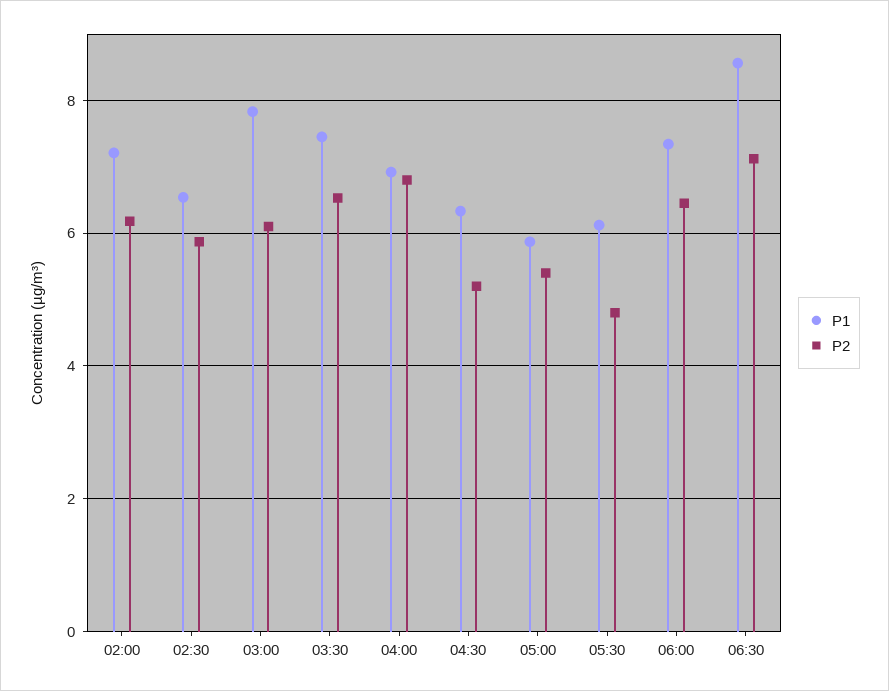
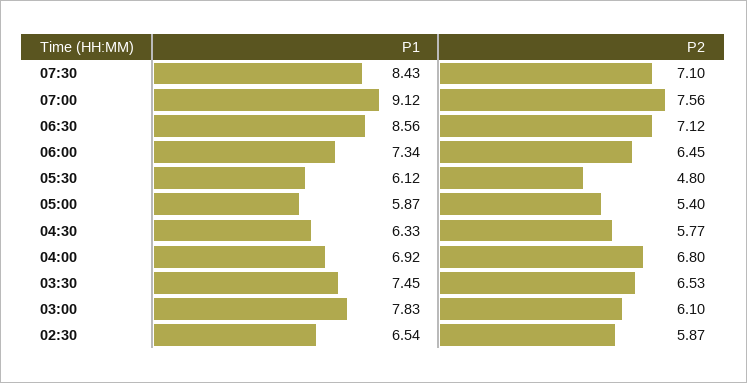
P1, 02:00: 7.2 -> none
P2, 02:00: 6.2 -> none
P2, 04:30: 5.2 -> 5.77
P1, 07:30: none -> 8.43
P2, 07:30: none -> 7.1
P1, 07:00: none -> 9.12
P2, 07:00: none -> 7.56

